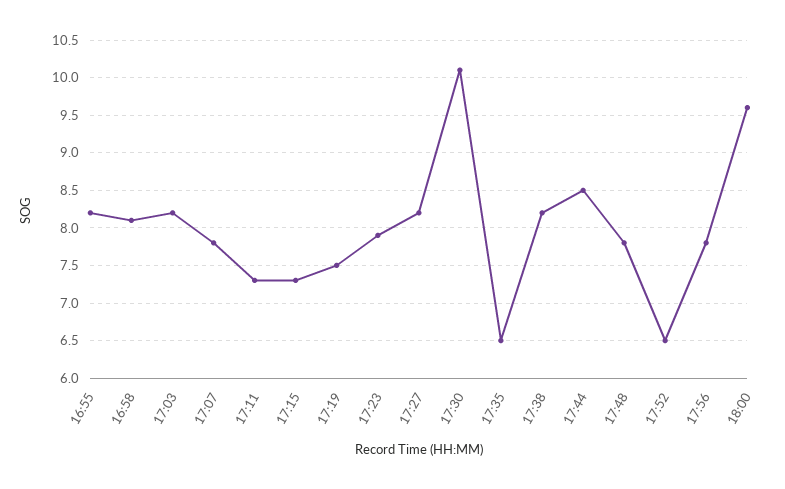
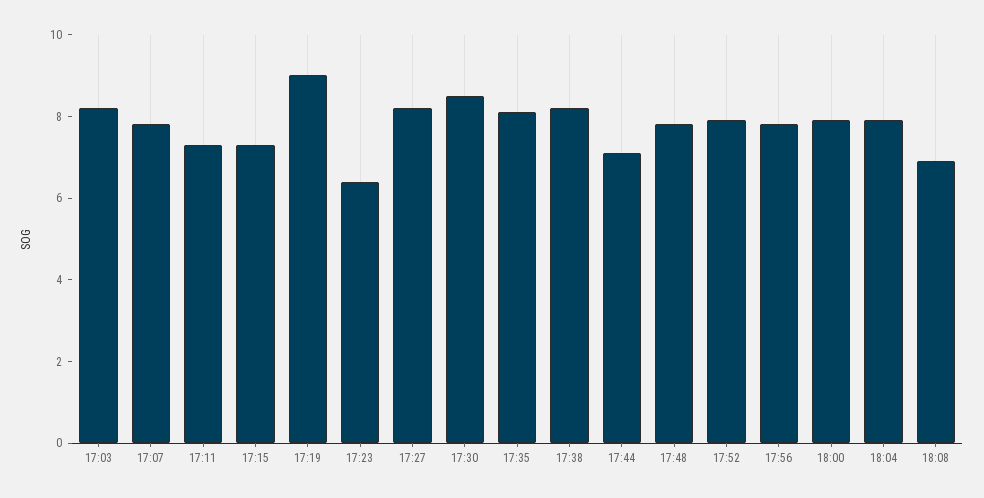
16:55: 8.2 -> none
16:58: 8.1 -> none
17:19: 7.5 -> 9
17:23: 7.9 -> 6.5
17:30: 10.1 -> 8.5
17:35: 6.5 -> 8
17:44: 8.5 -> 7
17:52: 6.5 -> 8
18:00: 9.6 -> 8
18:04: none -> 8
18:08: none -> 7

